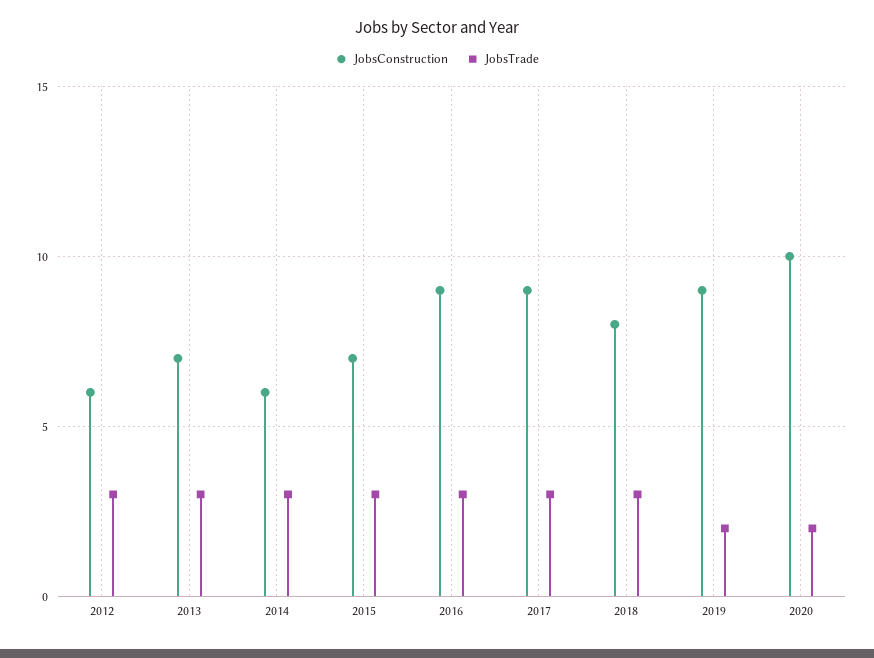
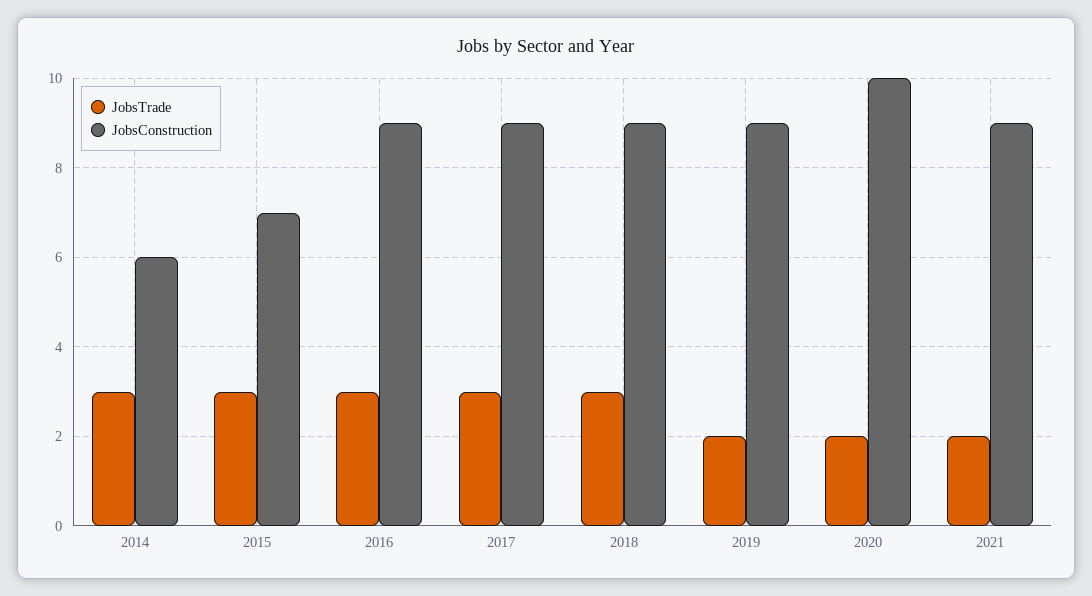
JobsConstruction, 2012: 6 -> none
JobsTrade, 2012: 3 -> none
JobsConstruction, 2013: 7 -> none
JobsTrade, 2013: 3 -> none
JobsConstruction, 2018: 8 -> 9
JobsTrade, 2021: none -> 2
JobsConstruction, 2021: none -> 9

